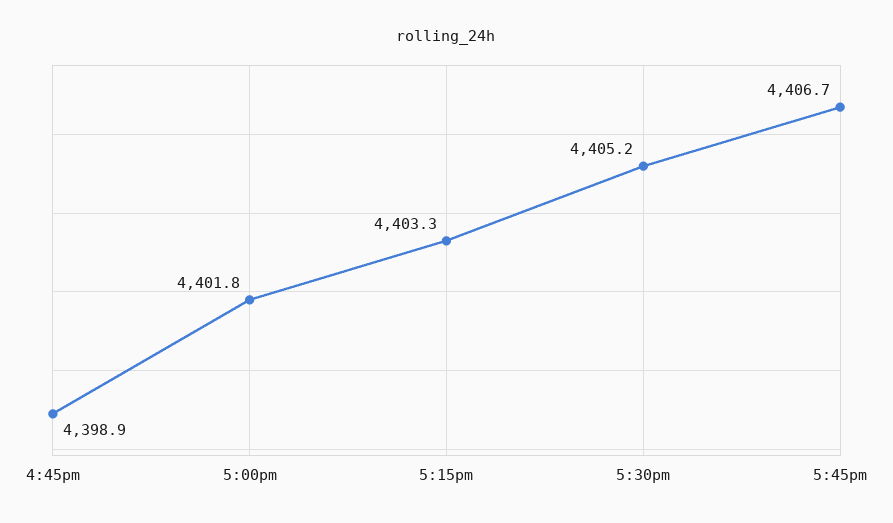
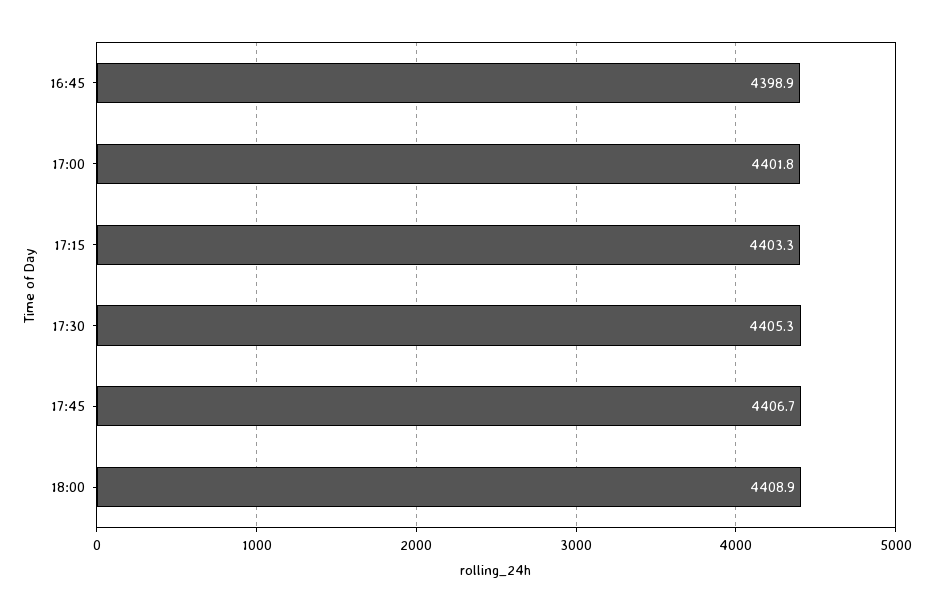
5:30pm: 4405.2 -> 4405.3
18:00: none -> 4408.9

